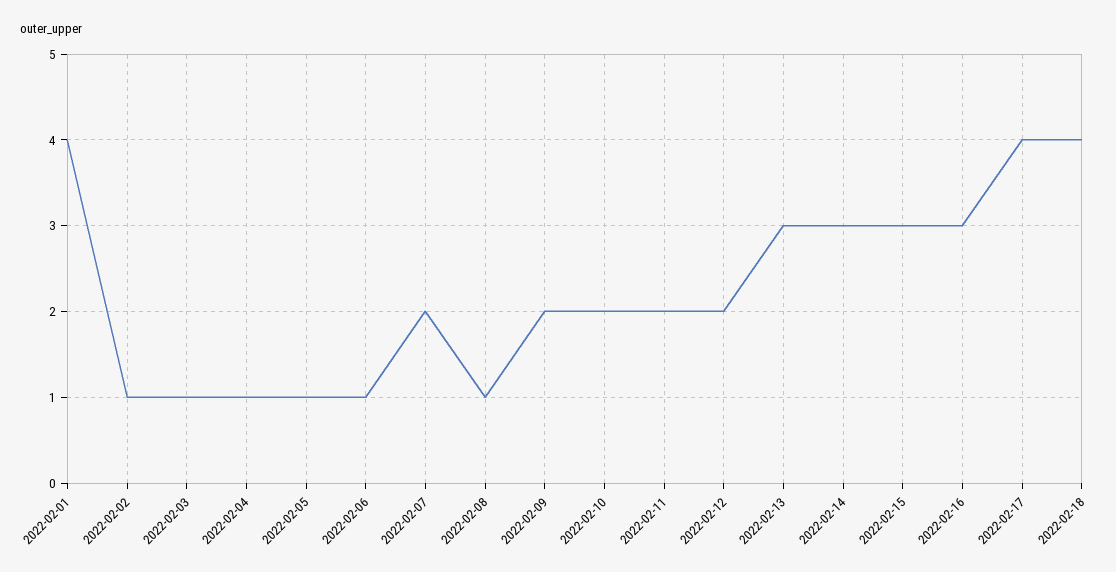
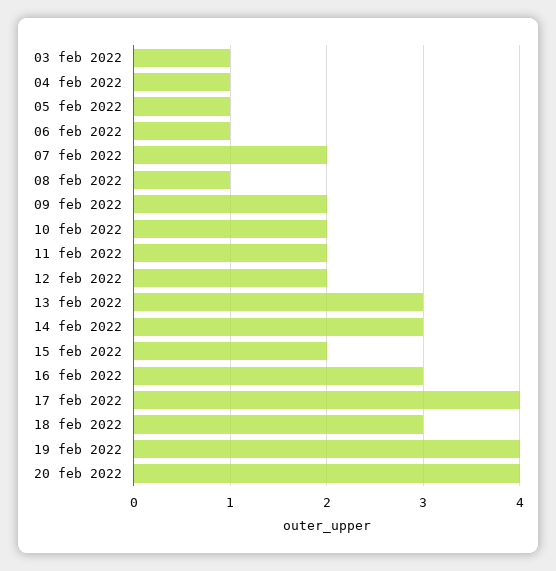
2022-02-01: 4 -> none
2022-02-02: 1 -> none
2022-02-15: 3 -> 2
2022-02-18: 4 -> 3
19 feb 2022: none -> 4
20 feb 2022: none -> 4

